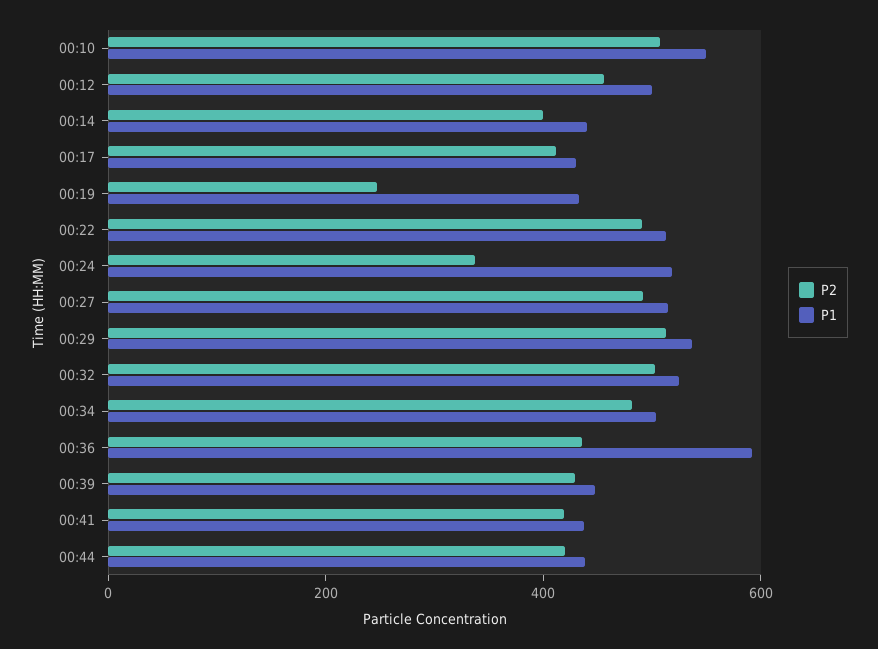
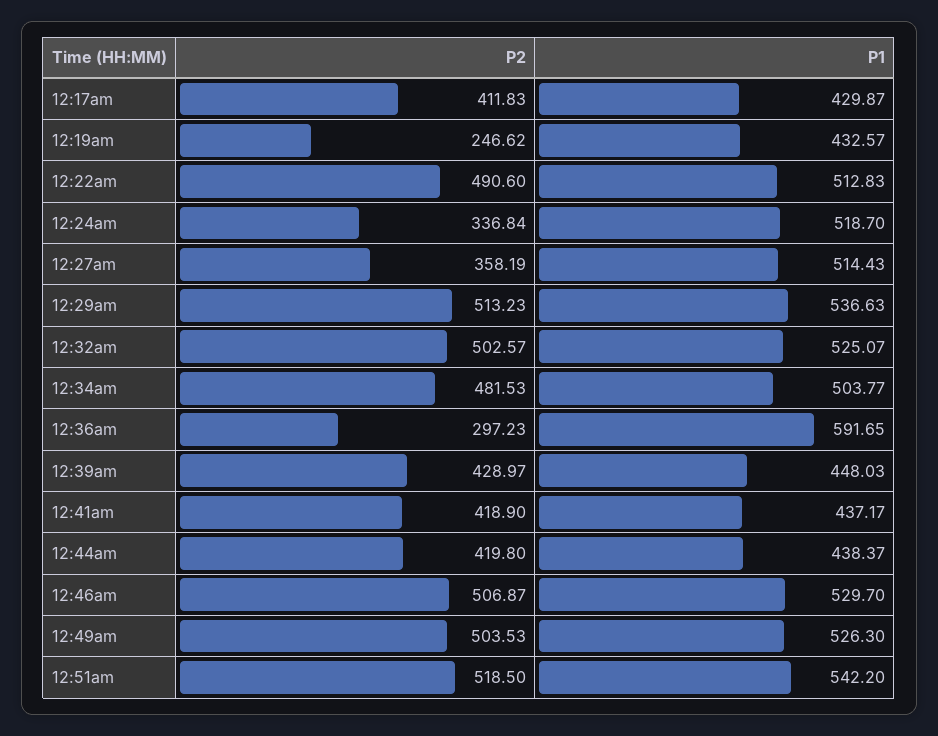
P2, 00:10: 500 -> none
P1, 00:10: 550 -> none
P2, 00:12: 450 -> none
P1, 00:12: 500 -> none
P2, 00:14: 400 -> none
P1, 00:14: 450 -> none
P2, 00:27: 500 -> 358.19
P2, 00:36: 450 -> 297.23
P2, 12:46am: none -> 506.87
P1, 12:46am: none -> 529.7
P2, 12:49am: none -> 503.53
P1, 12:49am: none -> 526.3
P2, 12:51am: none -> 518.5
P1, 12:51am: none -> 542.2

